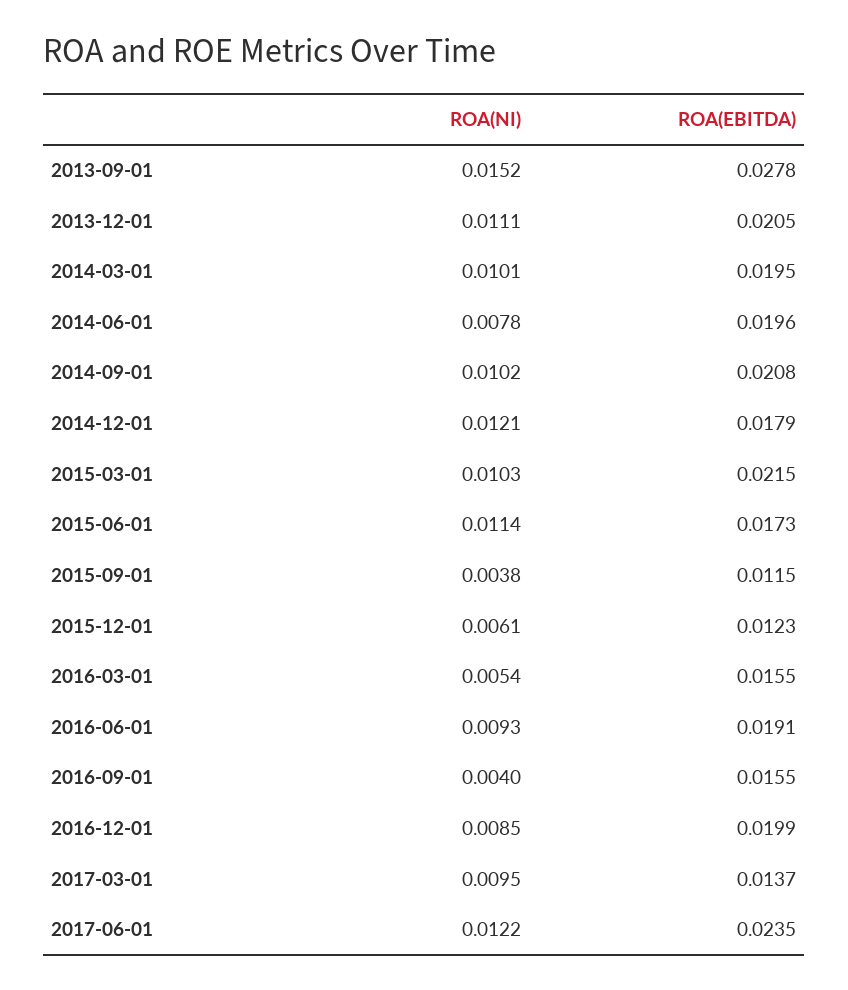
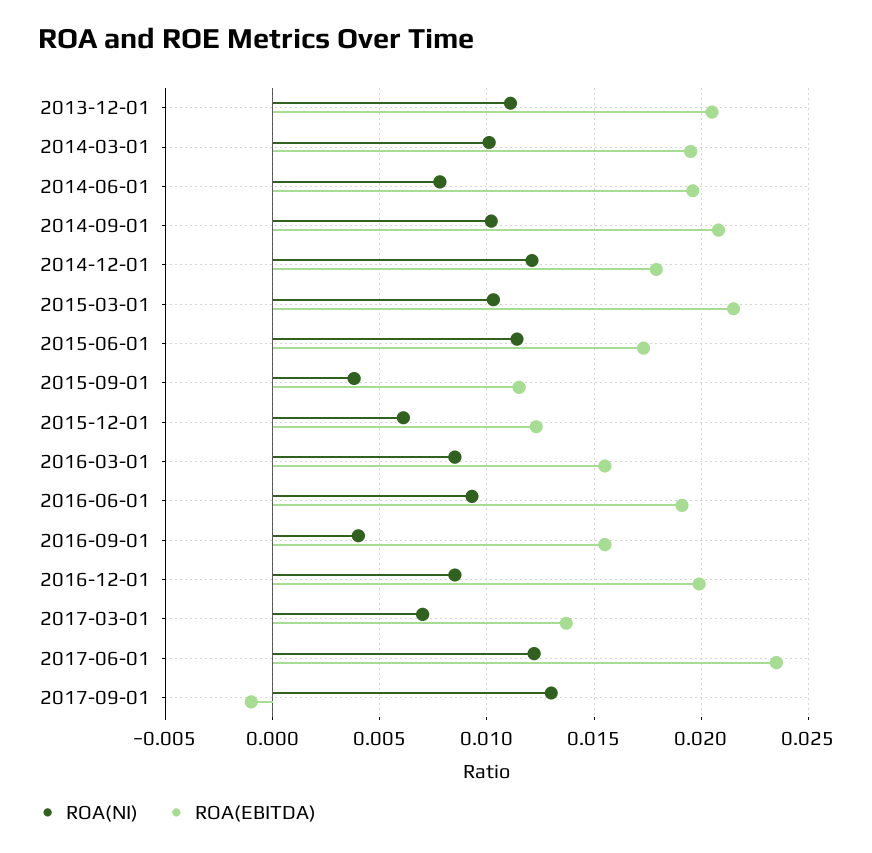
ROA(NI), 2013-09-01: 0.0152 -> none
ROA(EBITDA), 2013-09-01: 0.0278 -> none
ROA(NI), 2016-03-01: 0.0054 -> 0.0085
ROA(NI), 2017-03-01: 0.0095 -> 0.007
ROA(NI), 2017-09-01: none -> 0.013
ROA(EBITDA), 2017-09-01: none -> -0.001

